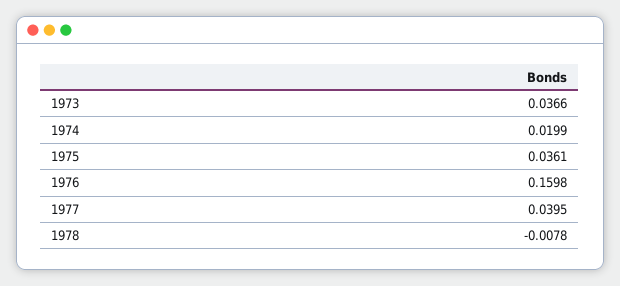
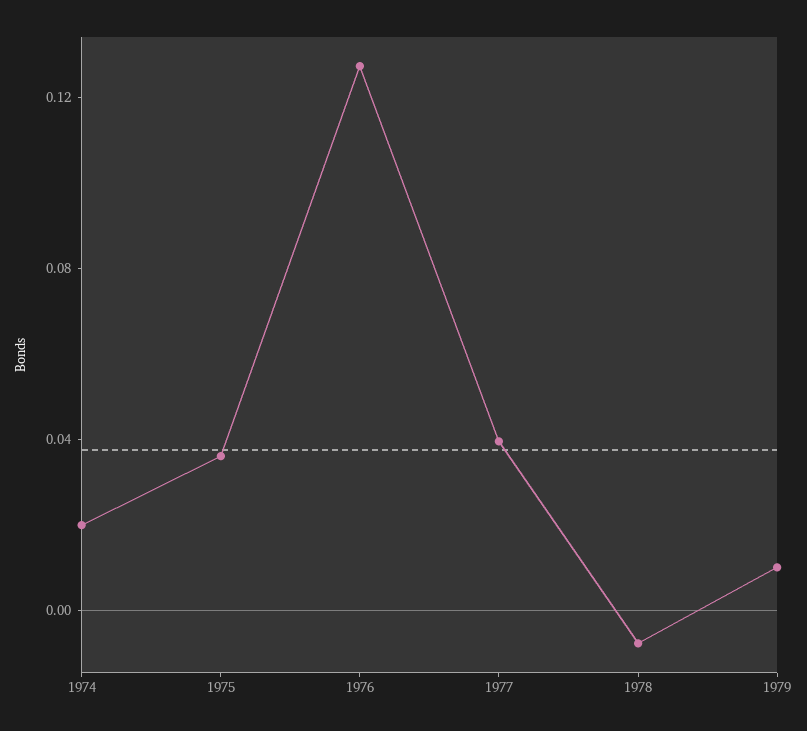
1973: 0.0366 -> none
1976: 0.1598 -> 0.13
1979: none -> 0.01

